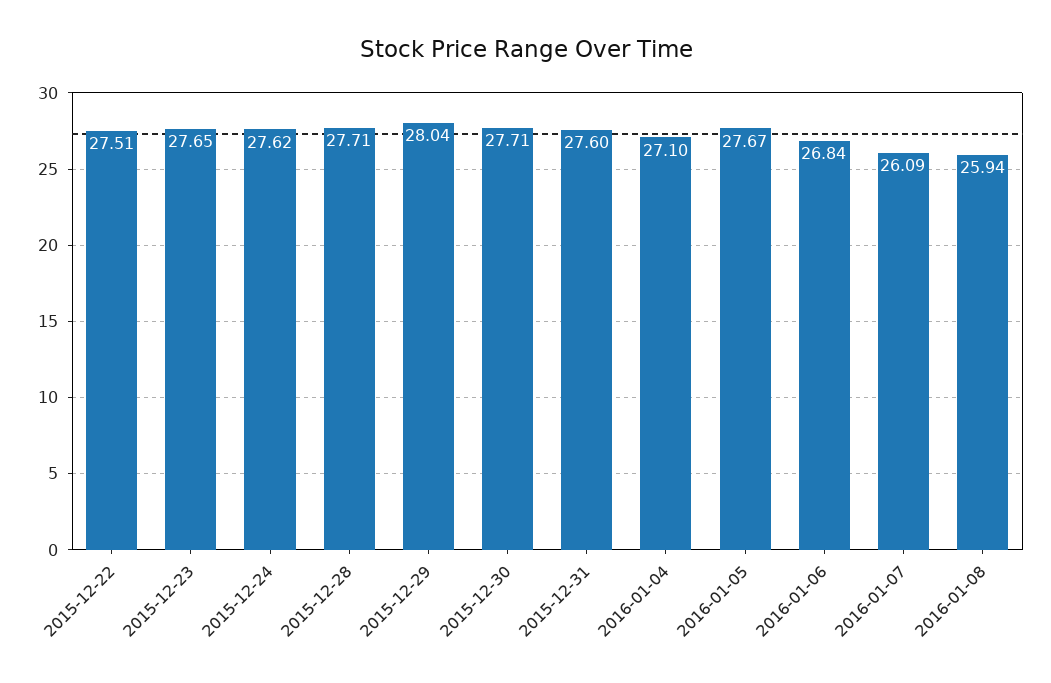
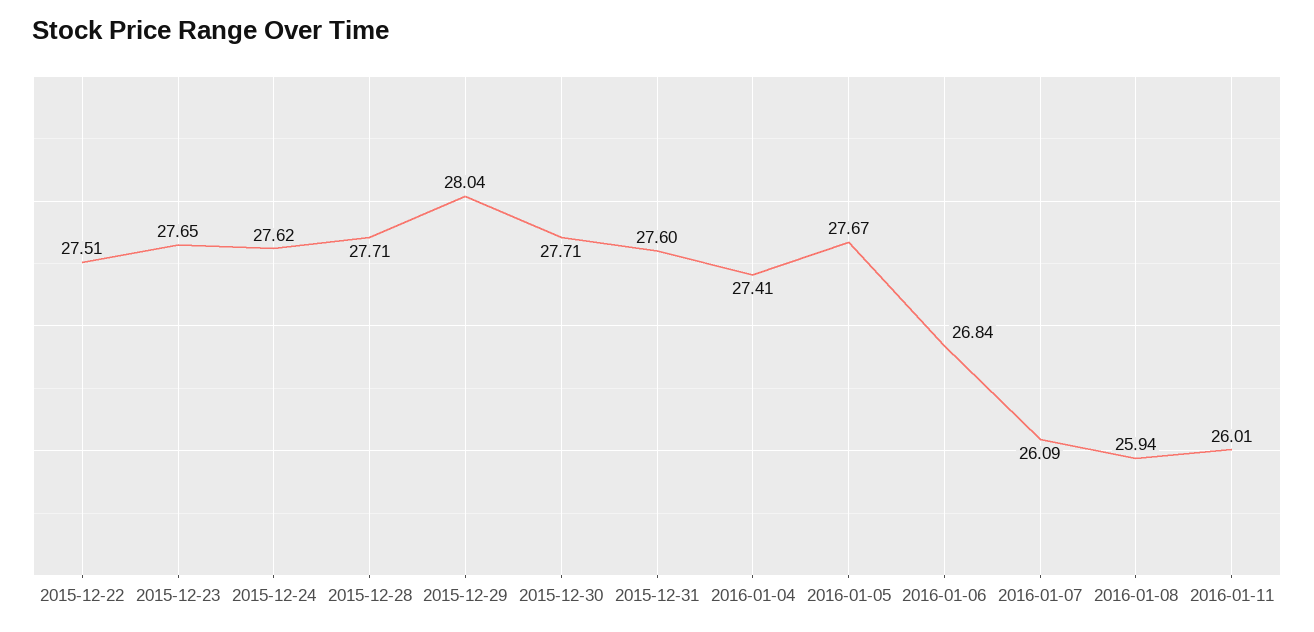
2016-01-04: 27.1 -> 27.41
2016-01-11: none -> 26.01

